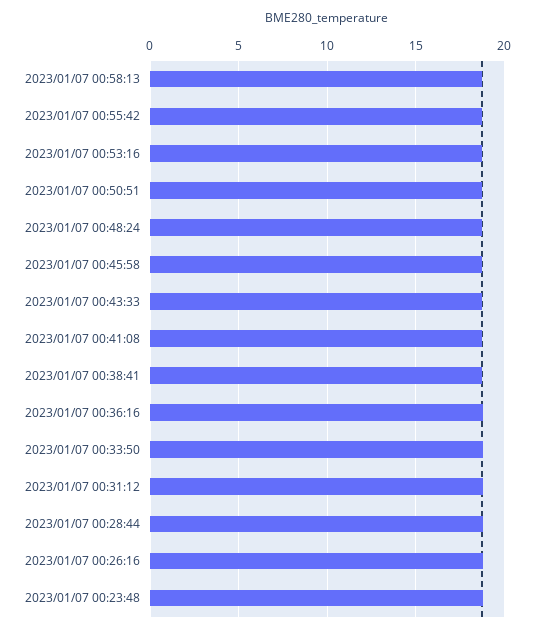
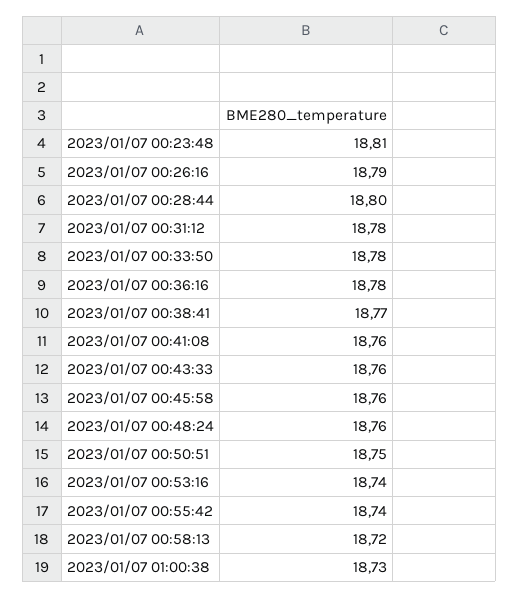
2023/01/07 01:00:38: none -> 18.73

